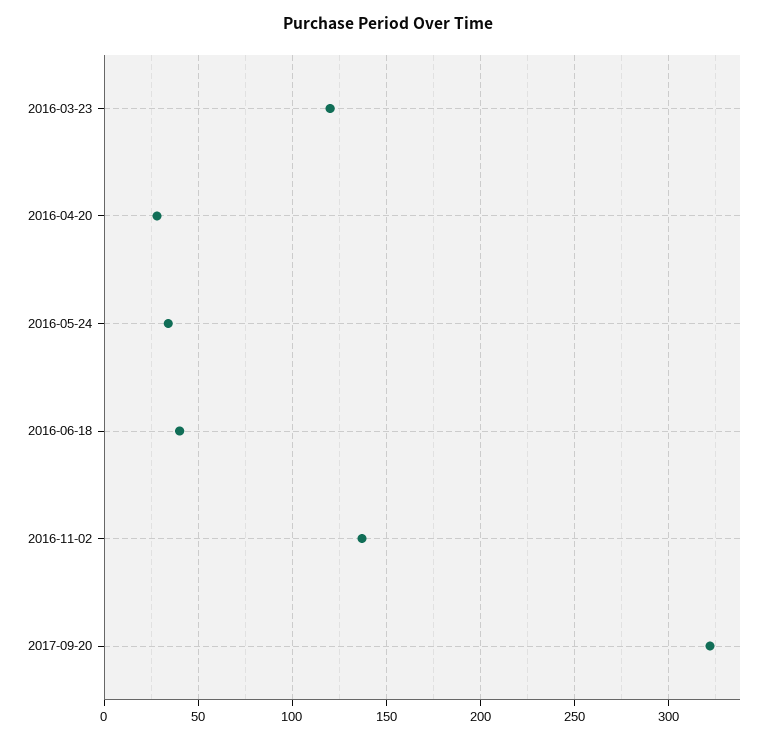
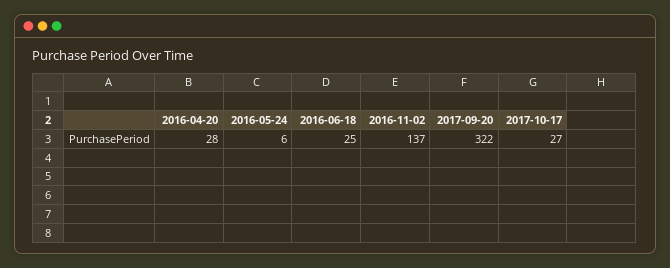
2016-03-23: 120 -> none
2016-05-24: 35 -> 6
2016-06-18: 40 -> 25
2017-10-17: none -> 27

